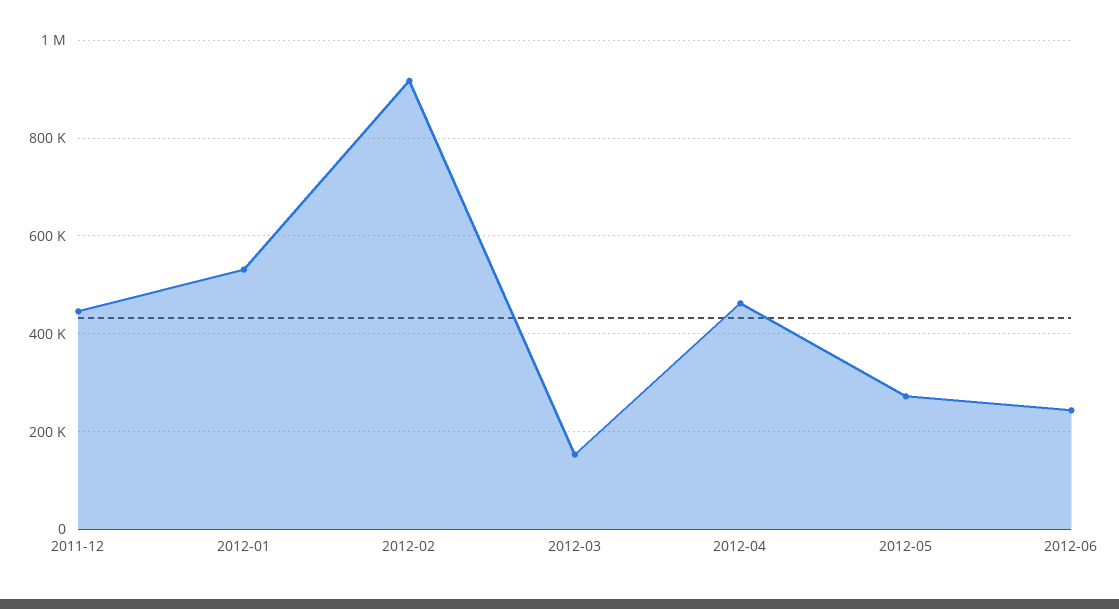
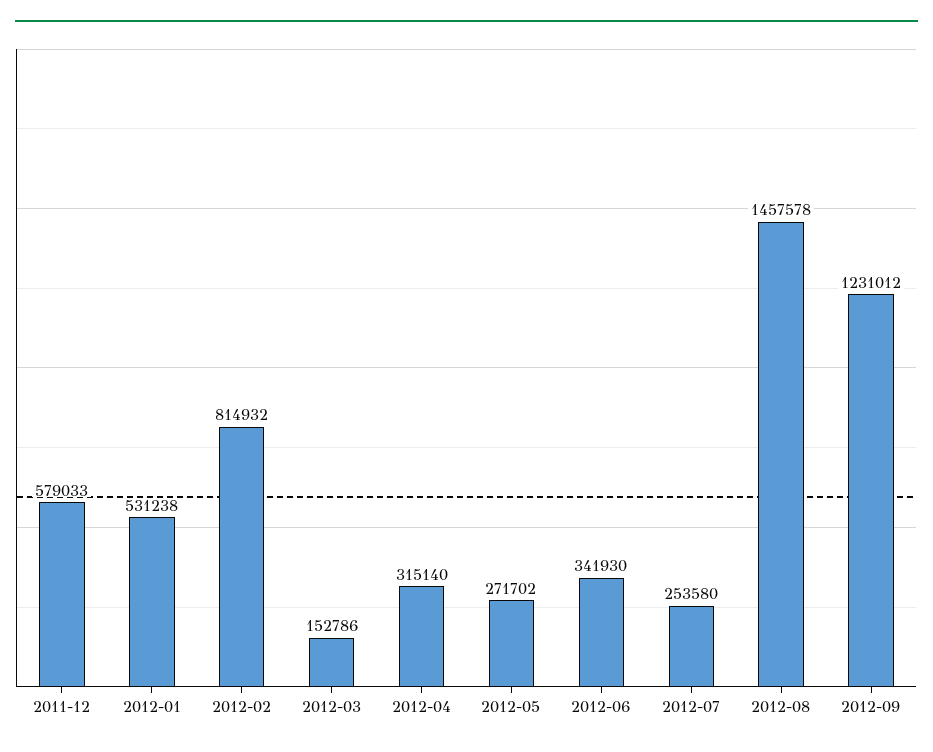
2011-12: 440000 -> 579033
2012-02: 920000 -> 814932
2012-04: 460000 -> 315140
2012-06: 240000 -> 341930
2012-07: none -> 253580
2012-08: none -> 1457578
2012-09: none -> 1231012

